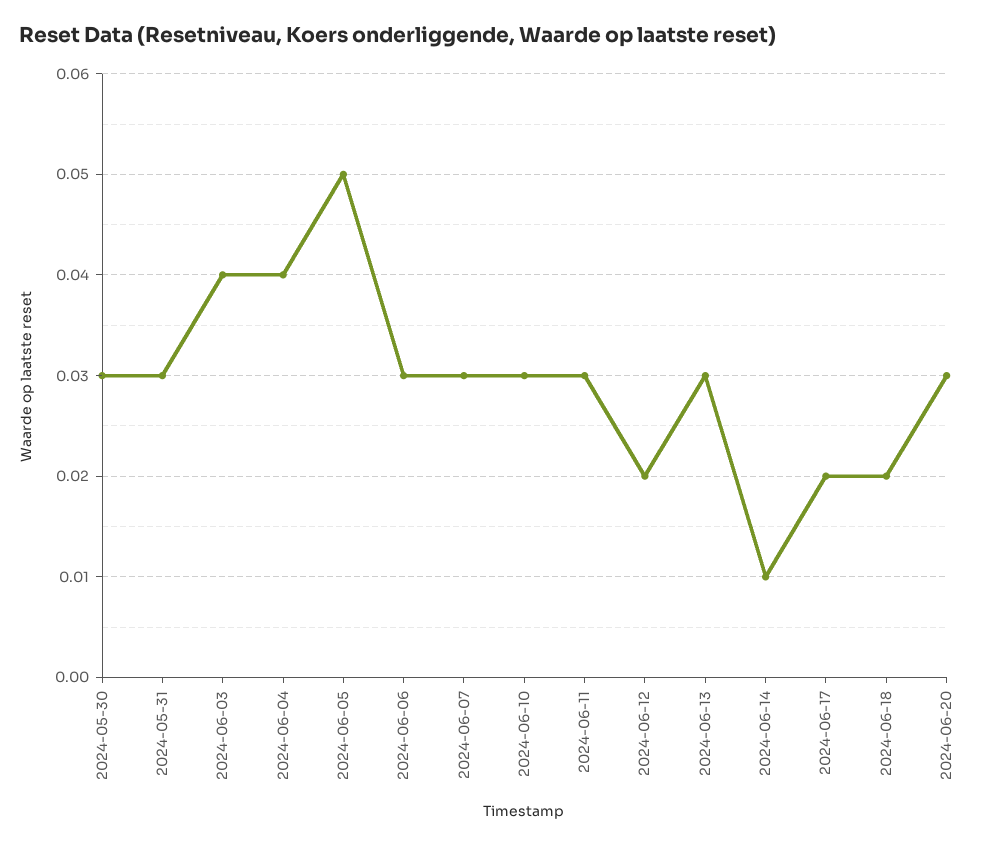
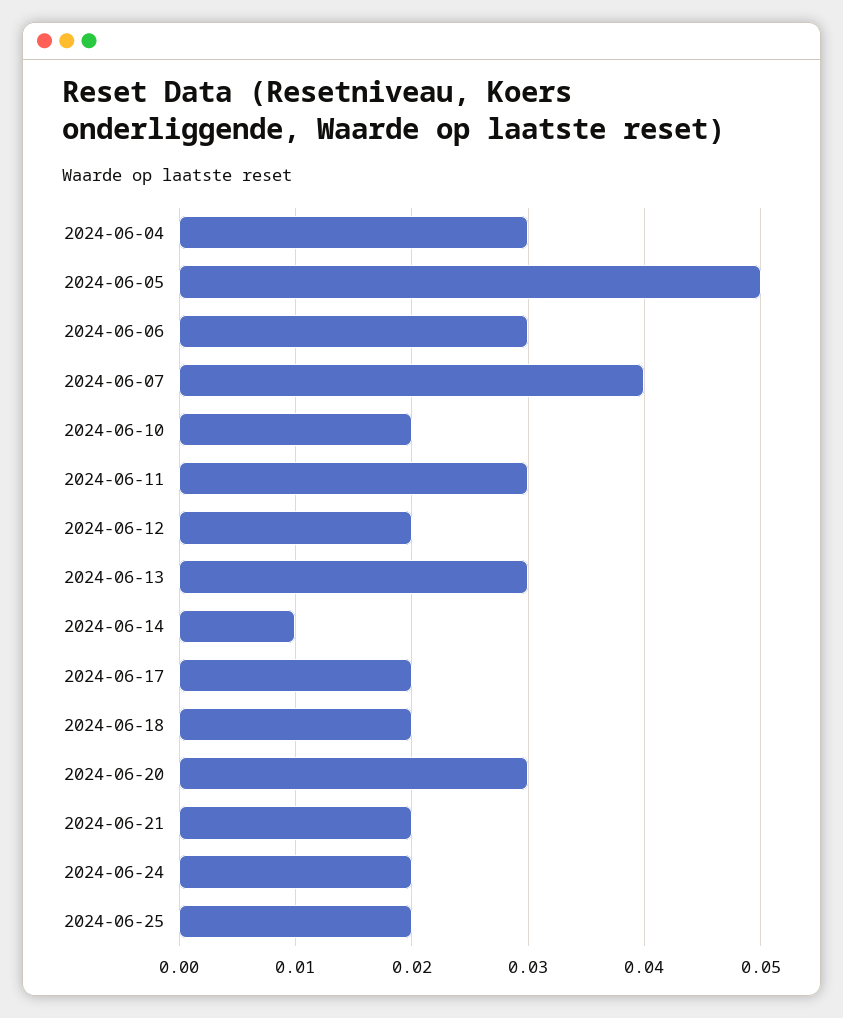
2024-05-30: 0.03 -> none
2024-05-31: 0.03 -> none
2024-06-03: 0.04 -> none
2024-06-04: 0.04 -> 0.03
2024-06-07: 0.03 -> 0.04
2024-06-10: 0.03 -> 0.02
2024-06-21: none -> 0.02
2024-06-24: none -> 0.02
2024-06-25: none -> 0.02

